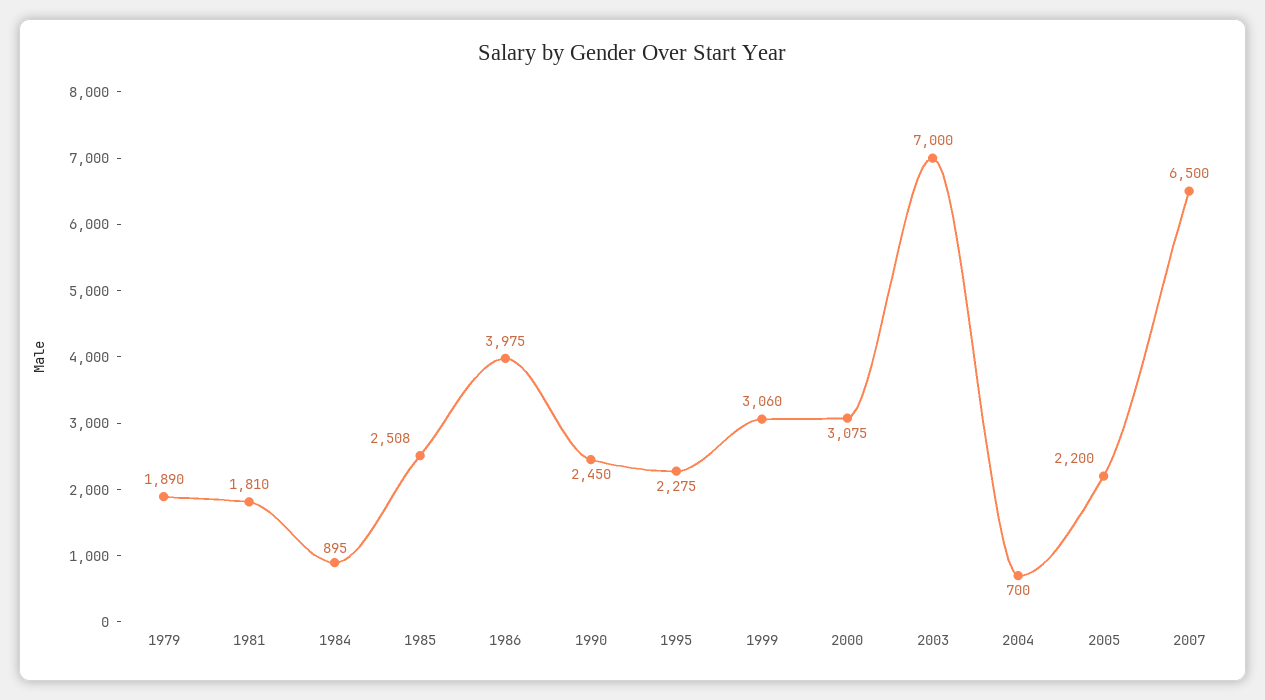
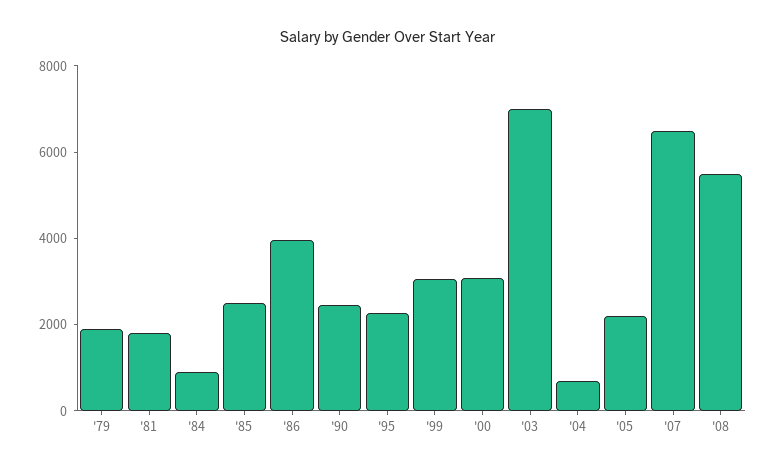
'08: none -> 5500

